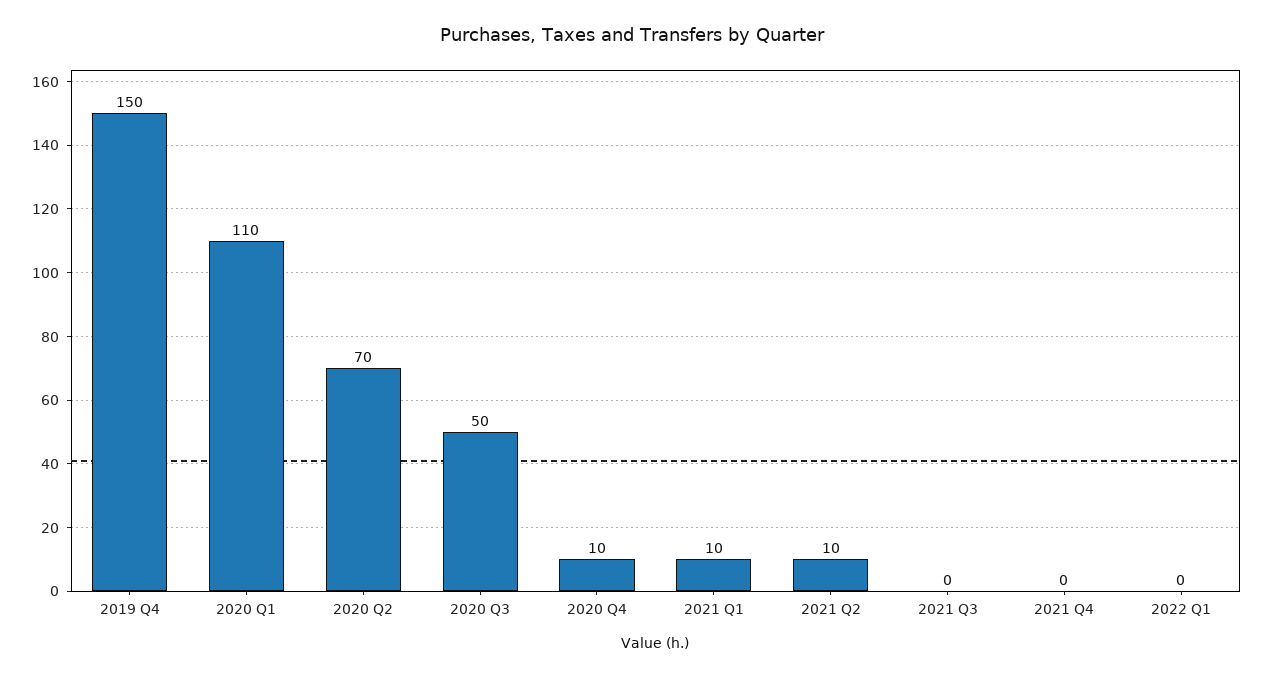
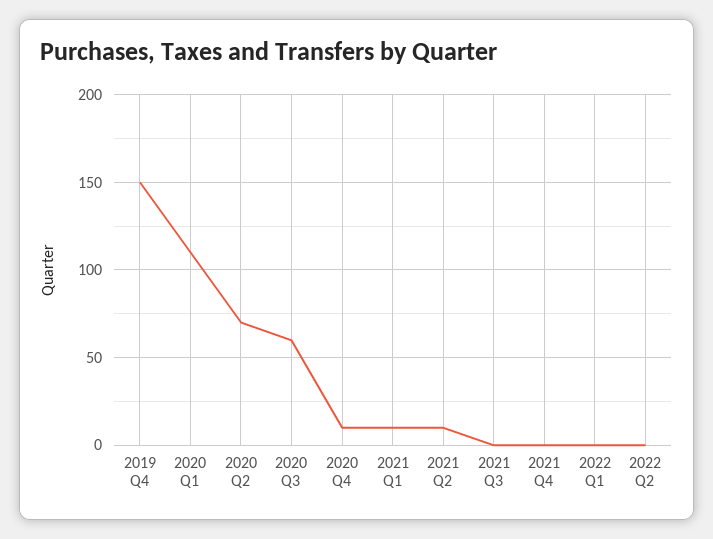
2020 Q3: 50 -> 60
2022 Q2: none -> 0

